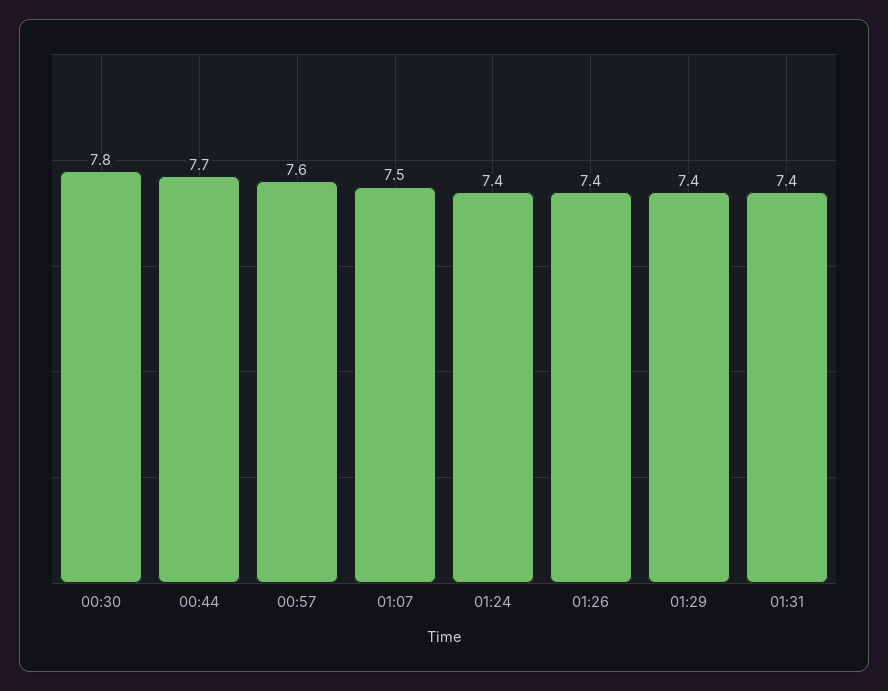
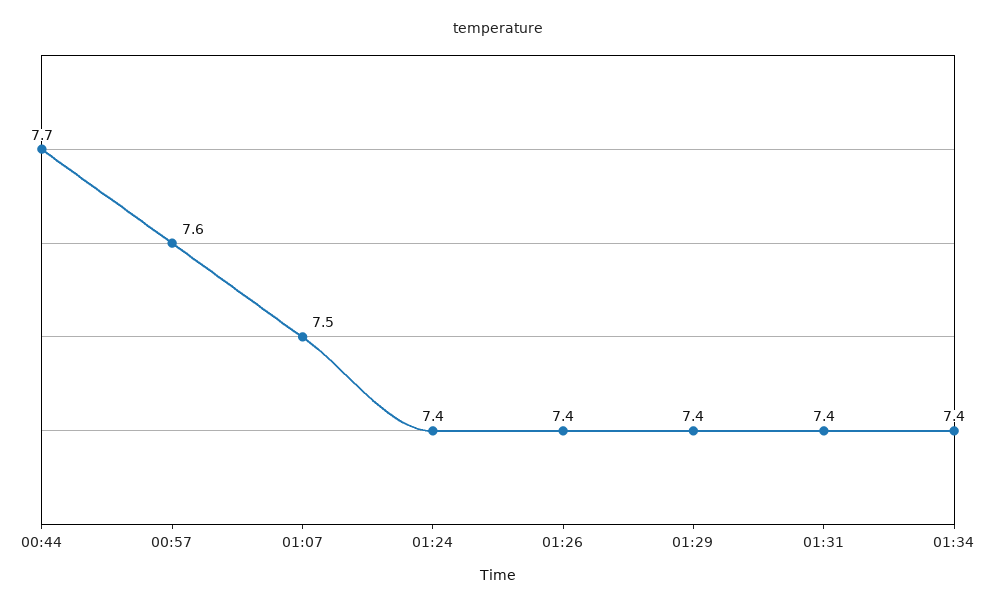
00:30: 7.8 -> none
01:34: none -> 7.4

